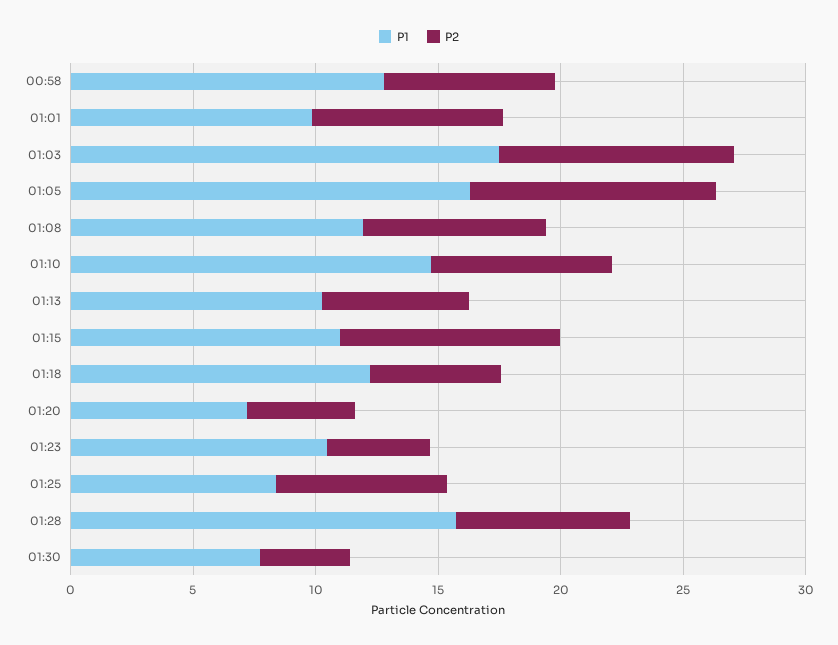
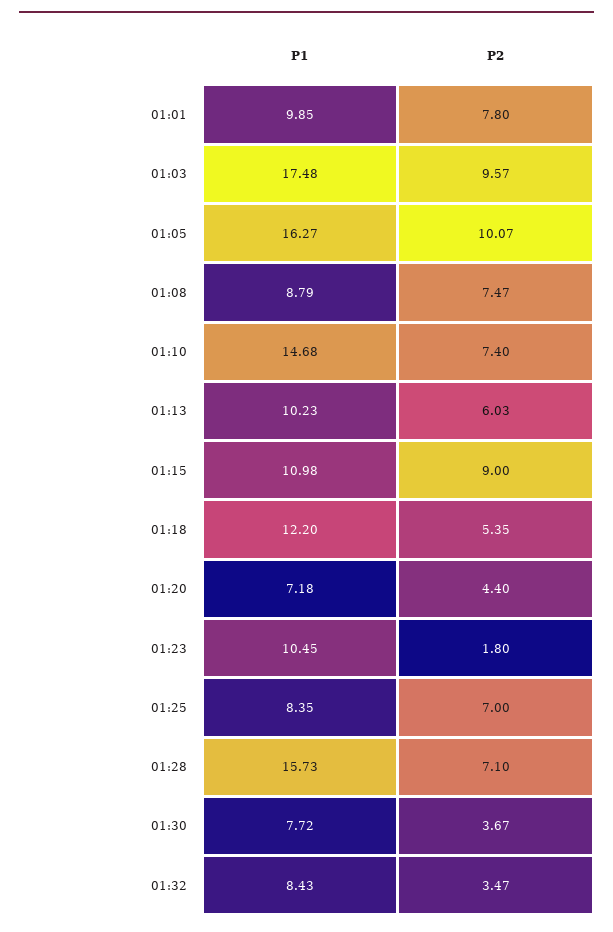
P1, 00:58: 13 -> none
P2, 00:58: 7 -> none
P1, 01:08: 12 -> 8.79
P2, 01:23: 4 -> 1.8
P1, 01:32: none -> 8.43
P2, 01:32: none -> 3.47

